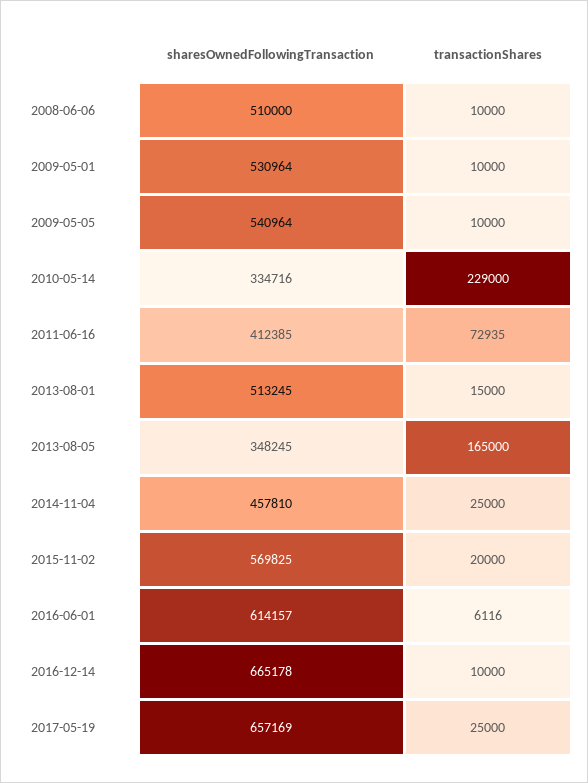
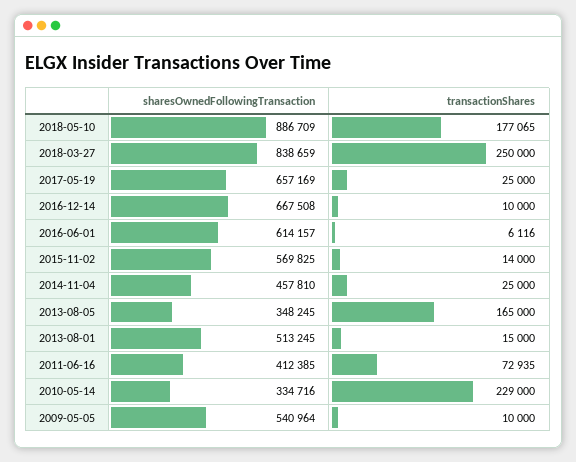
sharesOwnedFollowingTransaction, 2008-06-06: 510000 -> none
transactionShares, 2008-06-06: 10000 -> none
sharesOwnedFollowingTransaction, 2009-05-01: 530964 -> none
transactionShares, 2009-05-01: 10000 -> none
transactionShares, 2015-11-02: 20000 -> 14000
sharesOwnedFollowingTransaction, 2016-12-14: 665178 -> 667508
sharesOwnedFollowingTransaction, 2018-05-10: none -> 886709
transactionShares, 2018-05-10: none -> 177065
sharesOwnedFollowingTransaction, 2018-03-27: none -> 838659
transactionShares, 2018-03-27: none -> 250000

